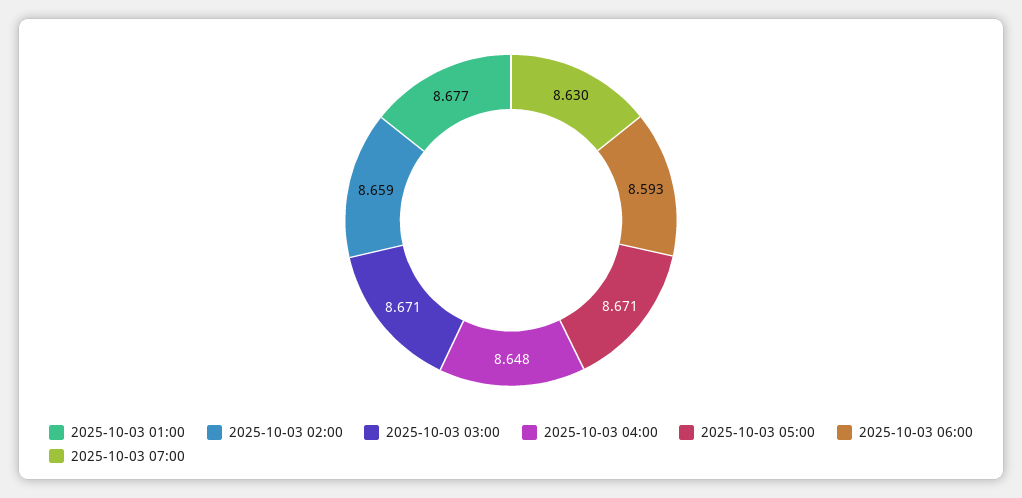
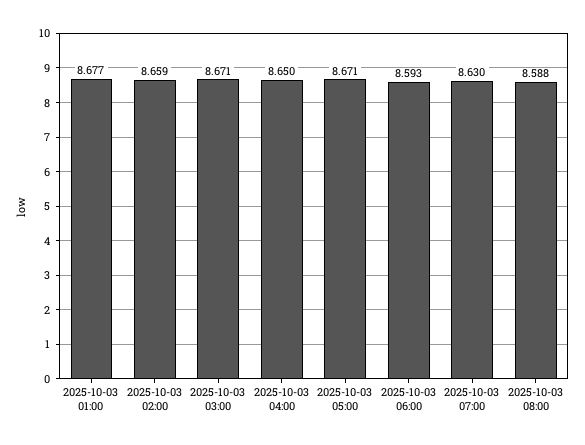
2025-10-03 04:00: 8.648 -> 8.65
2025-10-03 08:00: none -> 8.588

